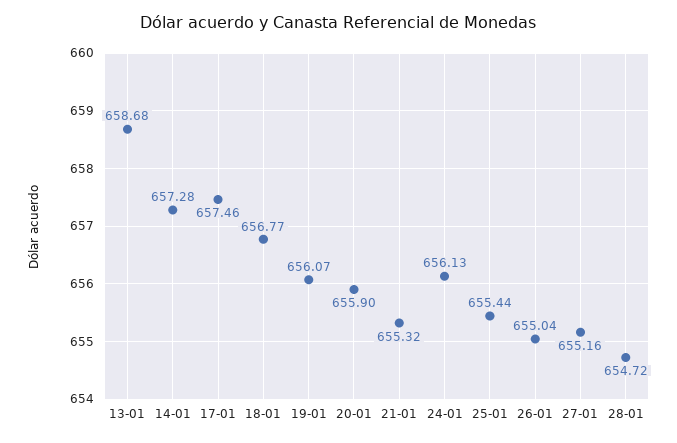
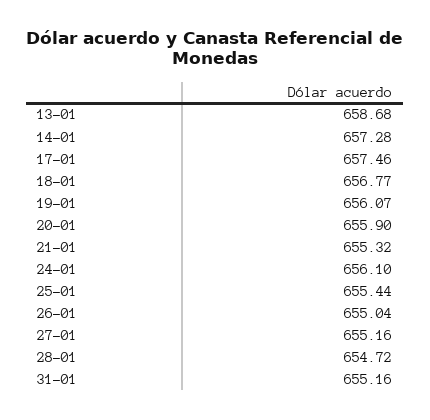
24-01: 656.13 -> 656.1
31-01: none -> 655.16

